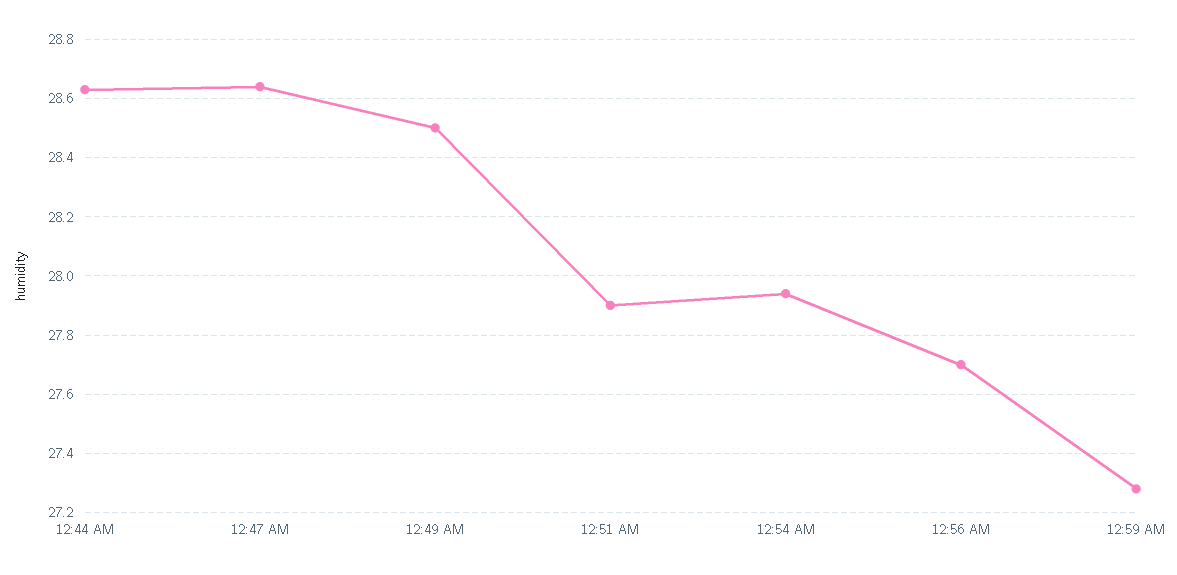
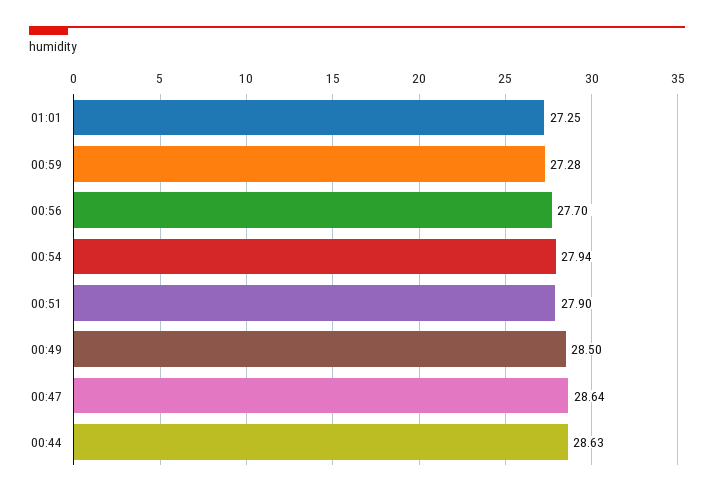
01:01: none -> 27.25

